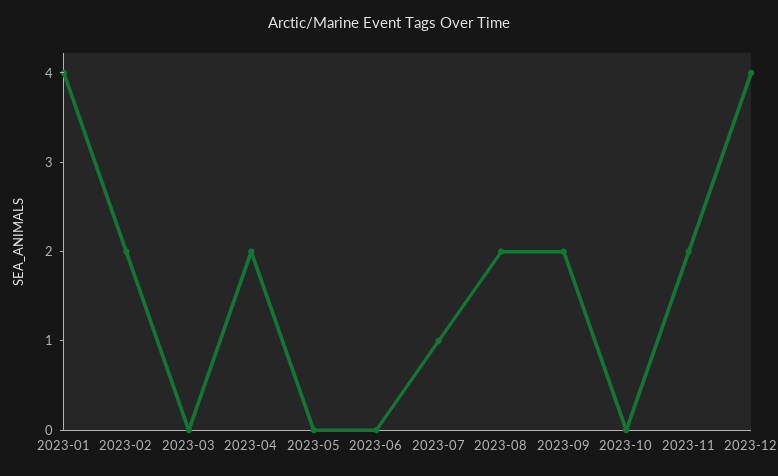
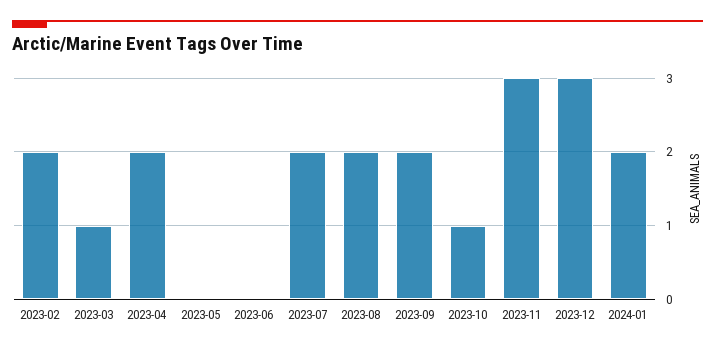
2023-01: 4 -> none
2023-03: 0 -> 1
2023-07: 1 -> 2
2023-10: 0 -> 1
2023-11: 2 -> 3
2023-12: 4 -> 3
2024-01: none -> 2

